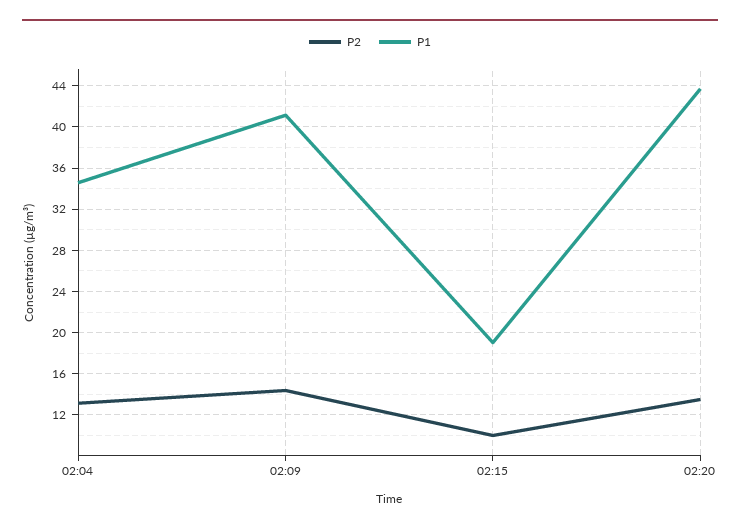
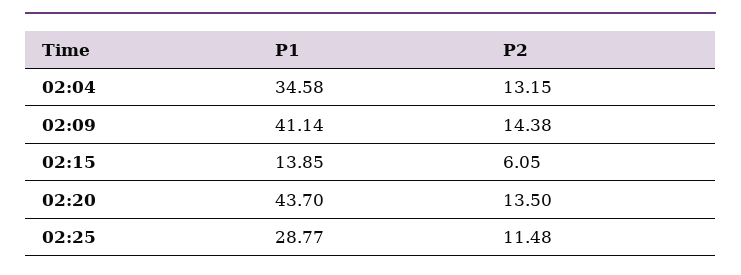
P2, 02:15: 10 -> 6.05
P1, 02:15: 19 -> 13.85
P1, 02:25: none -> 28.77
P2, 02:25: none -> 11.48

